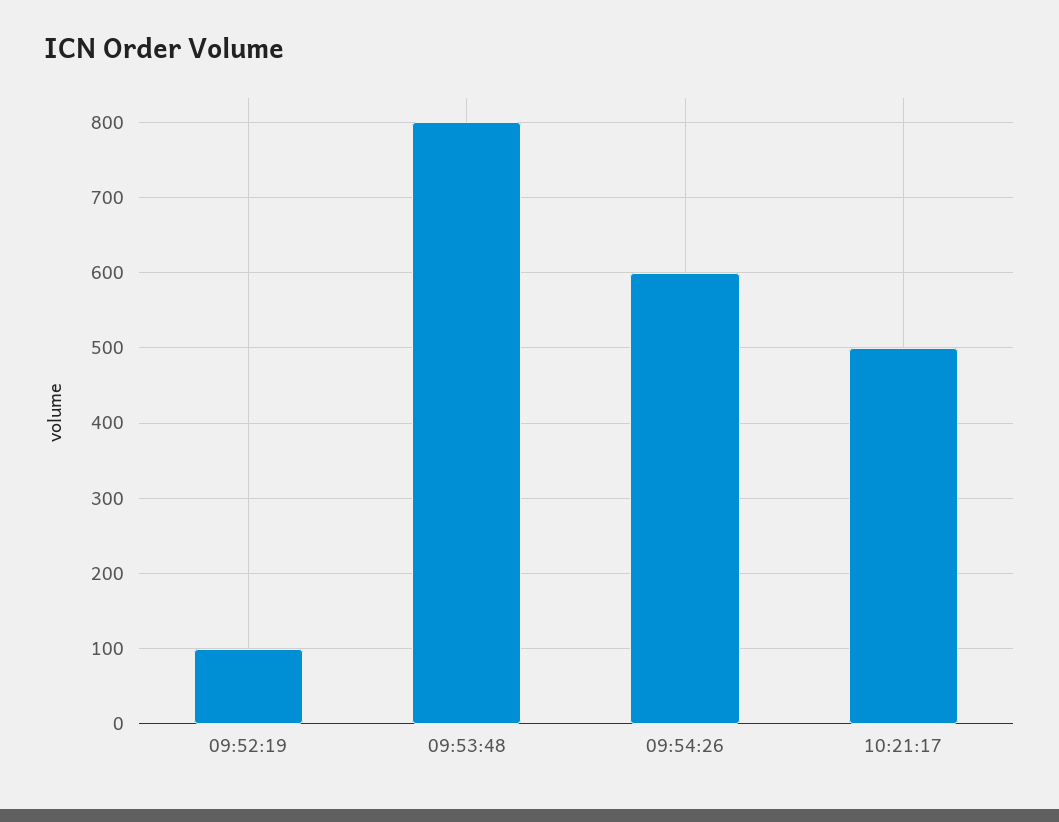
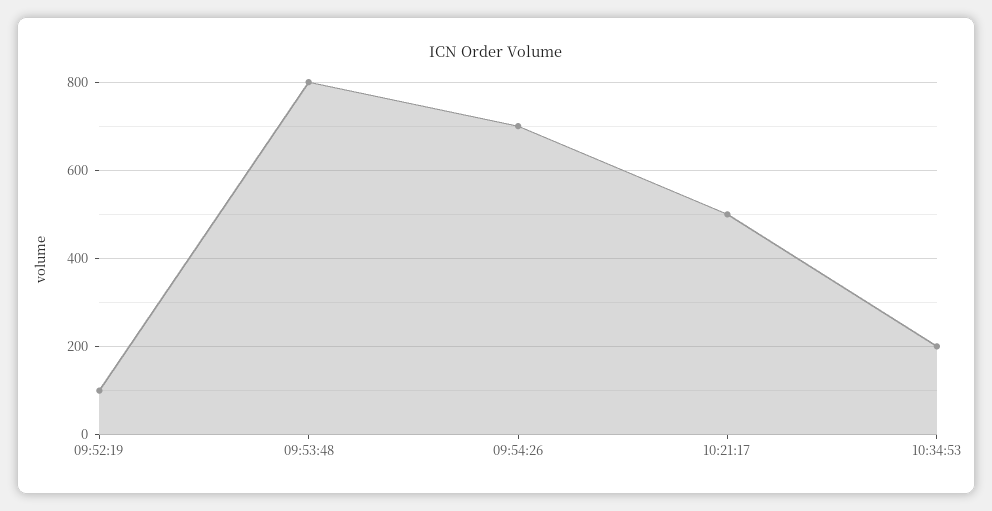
09:54:26: 600 -> 700
10:34:53: none -> 200

